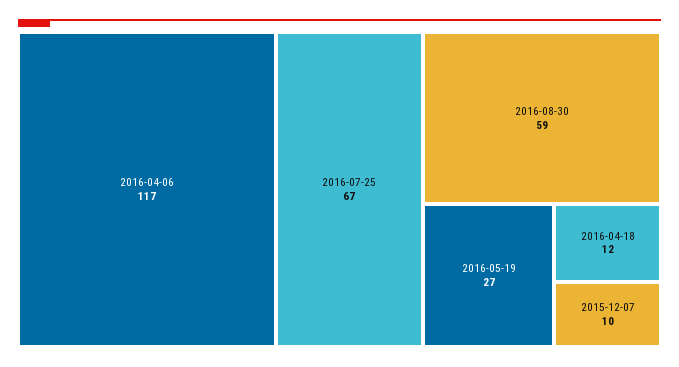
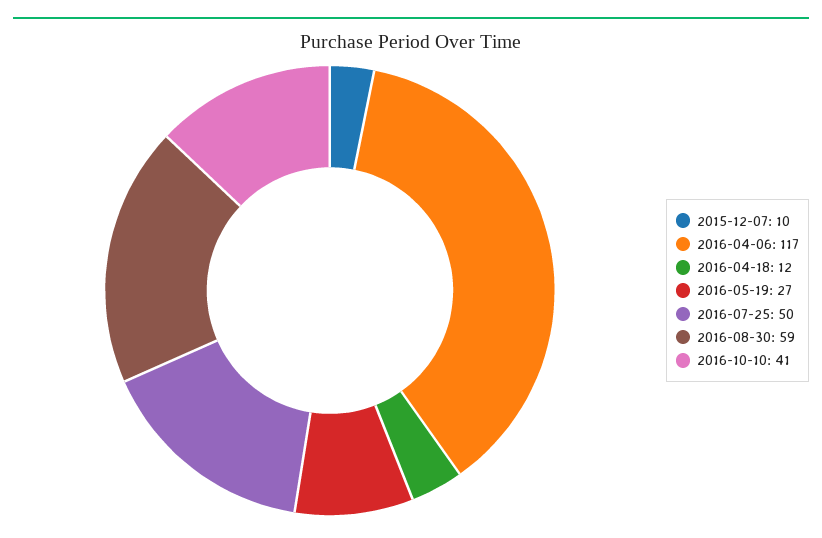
2016-07-25: 67 -> 50
2016-10-10: none -> 41

